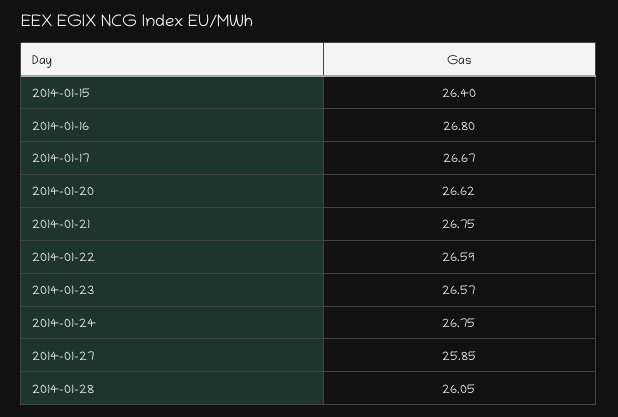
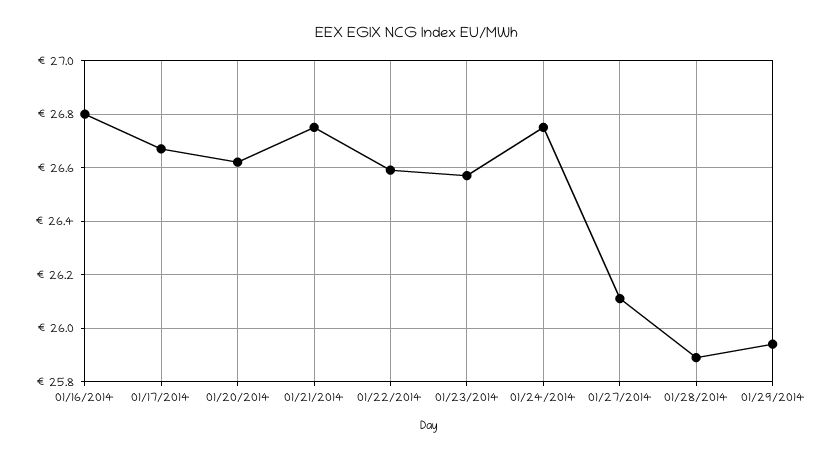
2014-01-15: 26.4 -> none
2014-01-27: 25.85 -> 26.1
2014-01-28: 26.05 -> 25.9
01/29/2014: none -> 25.95

